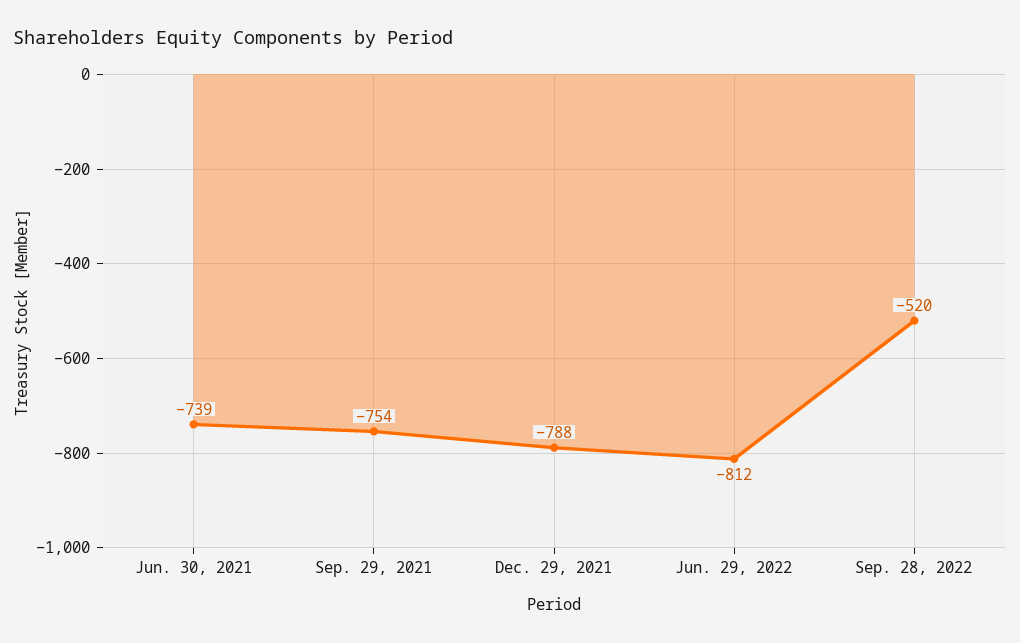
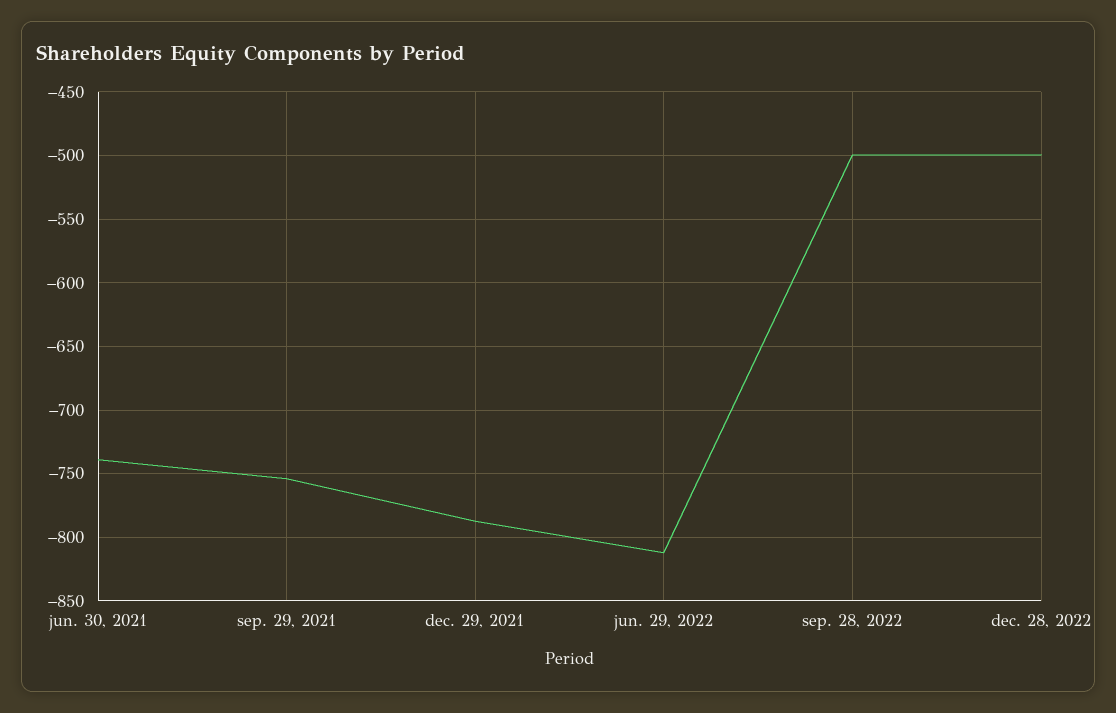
Sep. 28, 2022: -520 -> -500
dec. 28, 2022: none -> -500

